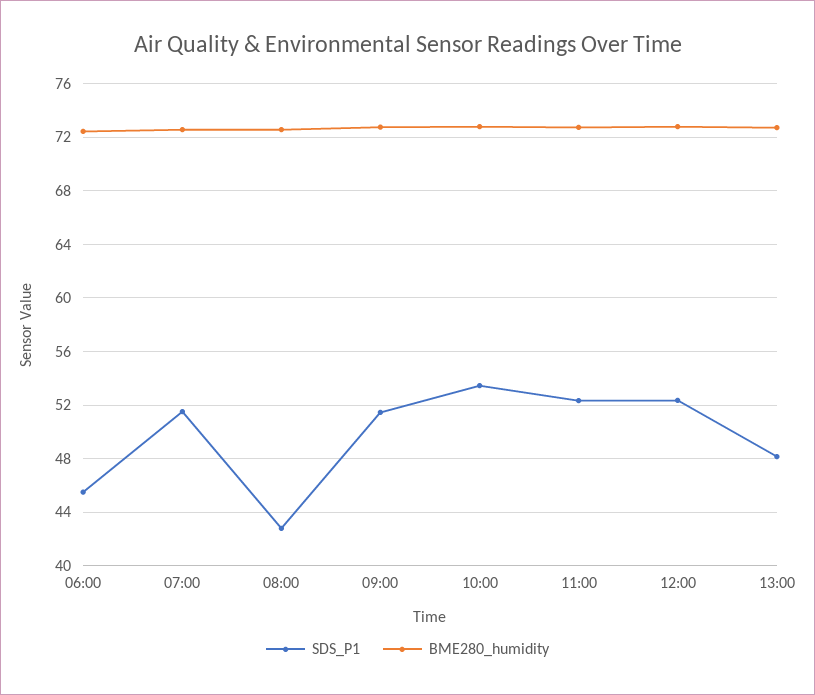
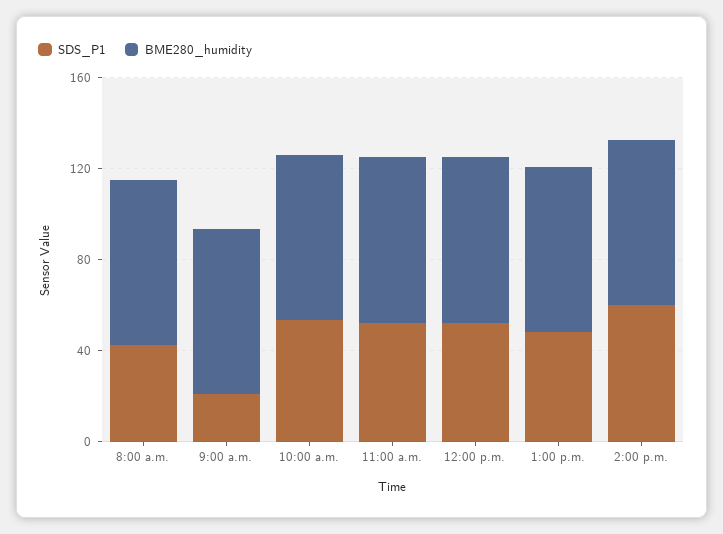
SDS_P1, 06:00: 45.5 -> none
BME280_humidity, 06:00: 72.5 -> none
SDS_P1, 07:00: 51.5 -> none
BME280_humidity, 07:00: 72.5 -> none
SDS_P1, 09:00: 51.5 -> 20
SDS_P1, 2:00 p.m.: none -> 60
BME280_humidity, 2:00 p.m.: none -> 70

